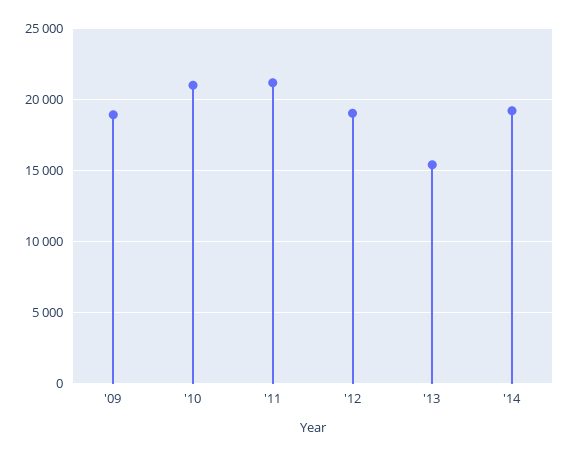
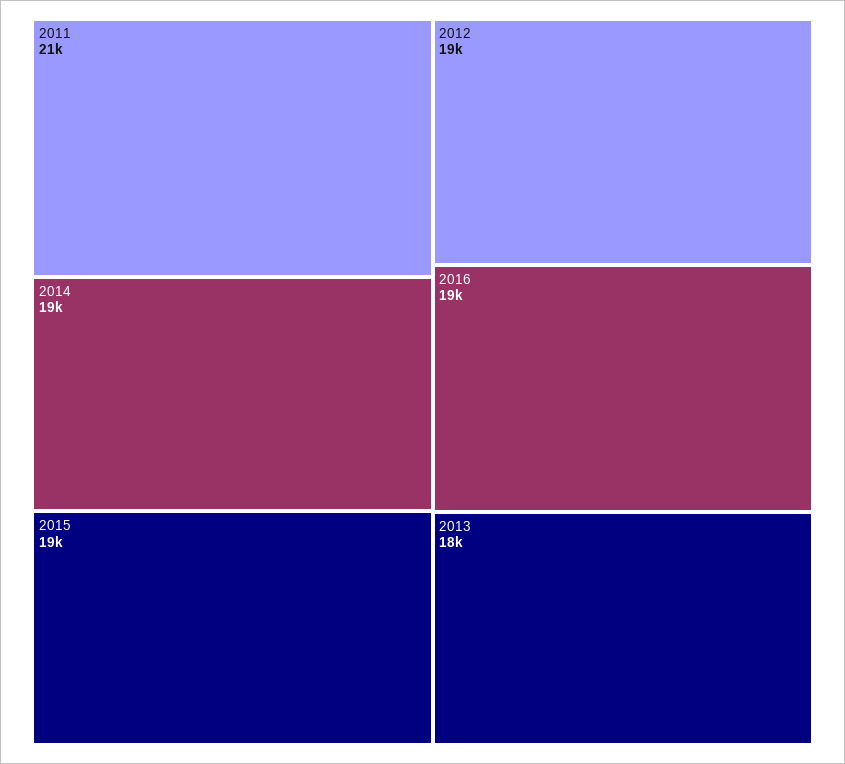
'09: 19000 -> none
'10: 21000 -> none
'13: 15500 -> 18000
2015: none -> 19000
2016: none -> 19000

